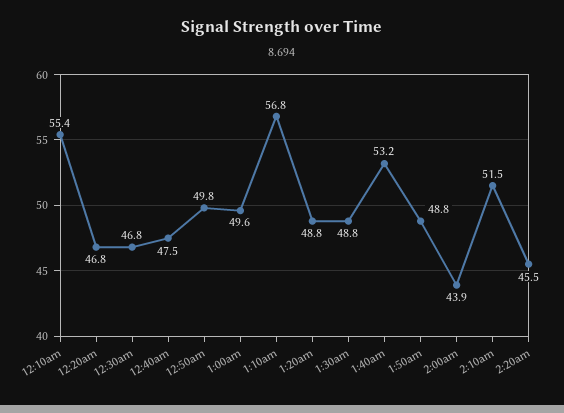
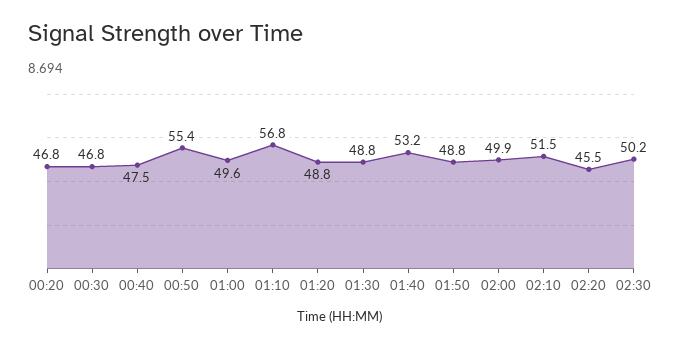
12:10am: 55.4 -> none
12:50am: 49.8 -> 55.4
2:00am: 43.9 -> 49.9
02:30: none -> 50.2

